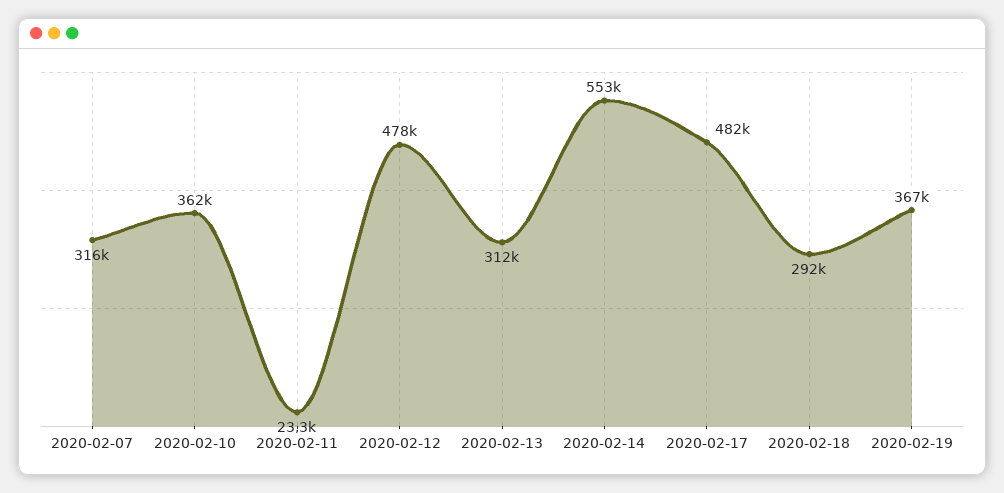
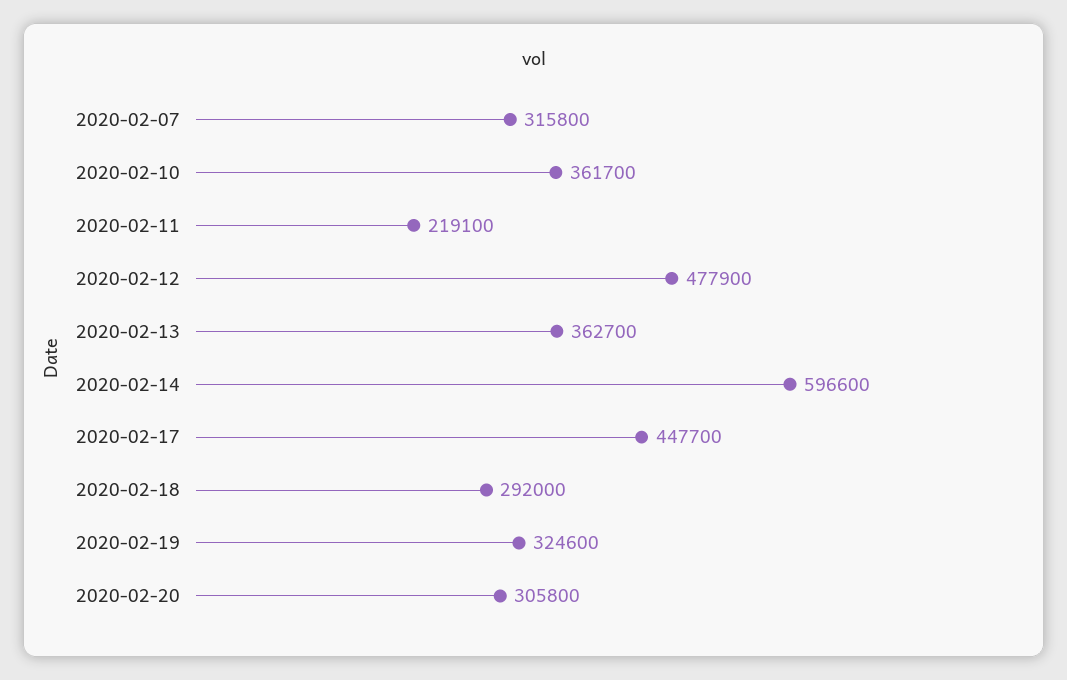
2020-02-11: 23300 -> 219100
2020-02-13: 312000 -> 362700
2020-02-14: 553000 -> 596600
2020-02-17: 482000 -> 447700
2020-02-19: 367000 -> 324600
2020-02-20: none -> 305800

